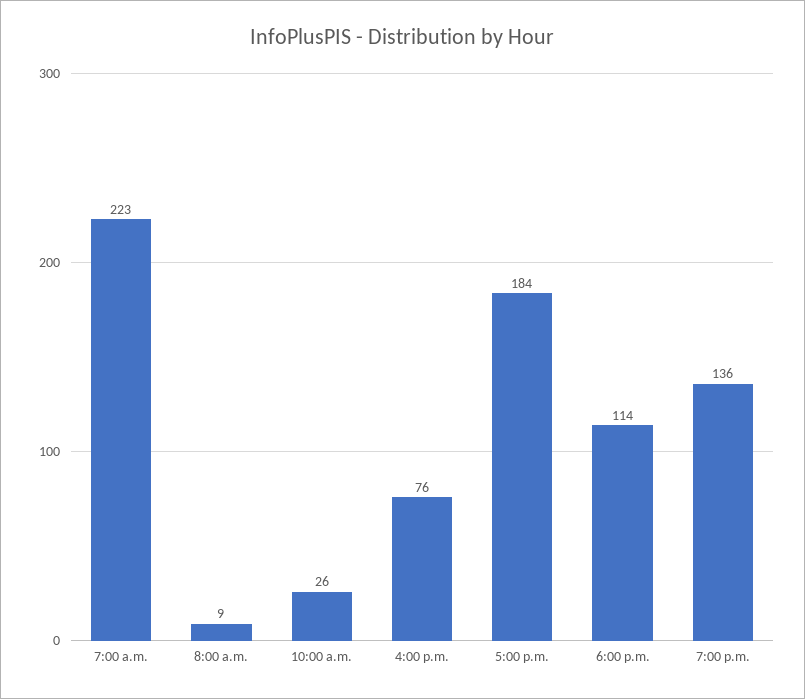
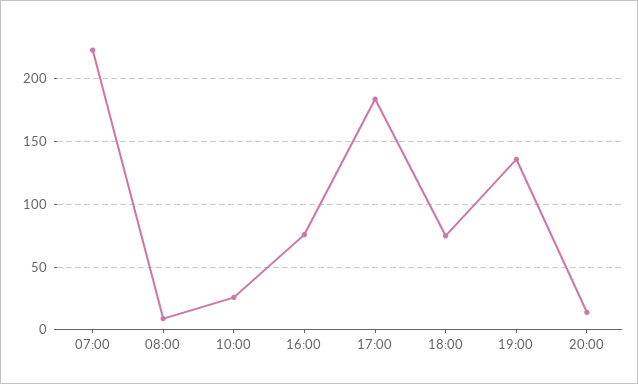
6:00 p.m.: 114 -> 75
20:00: none -> 15

